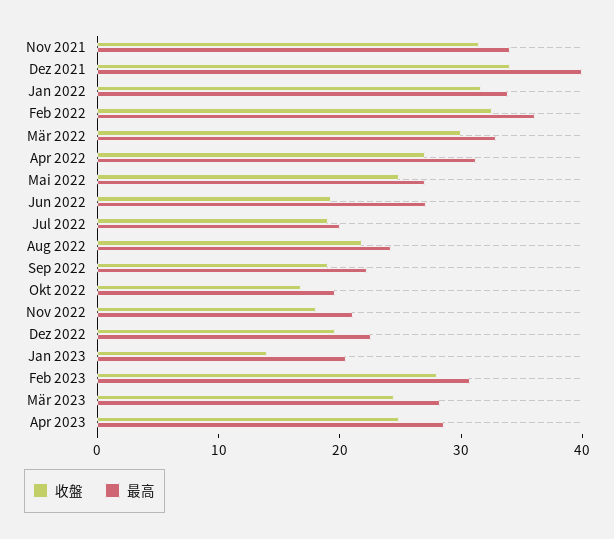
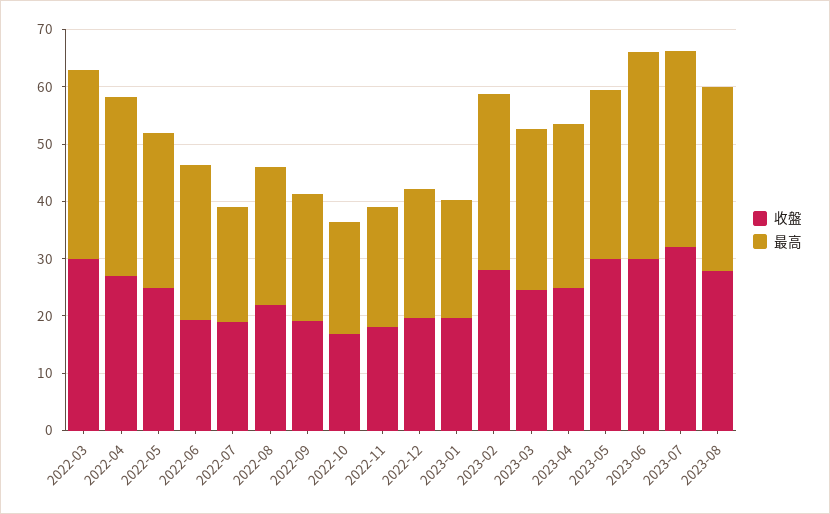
收盤, Nov 2021: 32 -> none
最高, Nov 2021: 34 -> none
收盤, Dez 2021: 34 -> none
最高, Dez 2021: 40 -> none
收盤, Jan 2022: 32 -> none
最高, Jan 2022: 34 -> none
收盤, Feb 2022: 32 -> none
最高, Feb 2022: 36 -> none
收盤, Jan 2023: 14 -> 20
收盤, 2023-05: none -> 30
最高, 2023-05: none -> 30
收盤, 2023-06: none -> 30
最高, 2023-06: none -> 36
收盤, 2023-07: none -> 32
最高, 2023-07: none -> 34
收盤, 2023-08: none -> 28
最高, 2023-08: none -> 32

